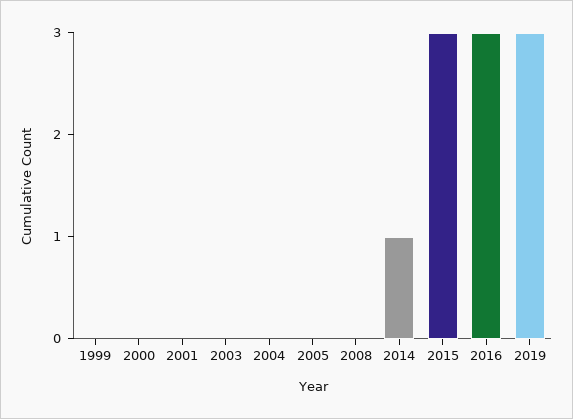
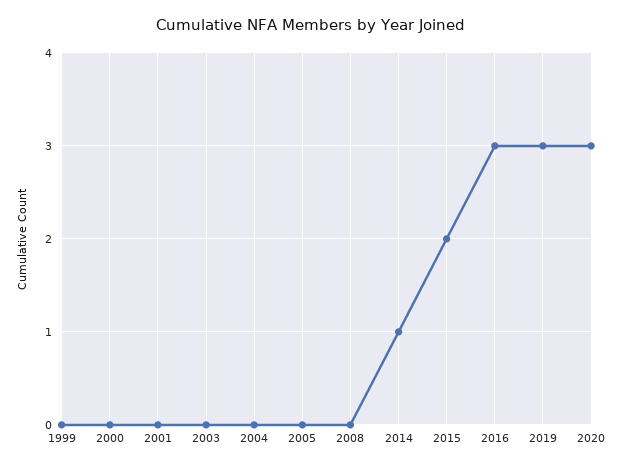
2015: 3 -> 2
2020: none -> 3

